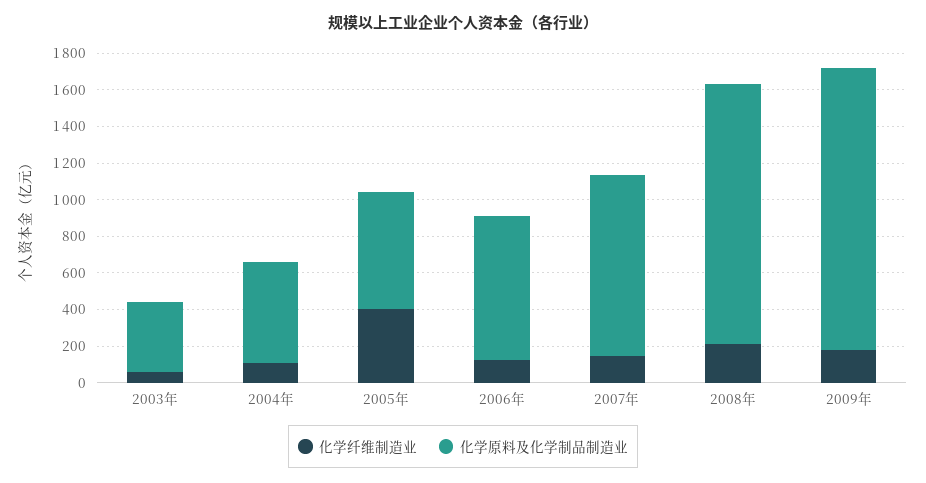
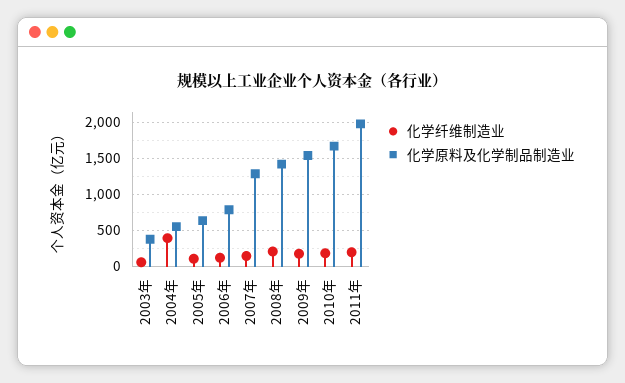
化学纤维制造业, 2004年: 100 -> 400
化学纤维制造业, 2005年: 400 -> 100
化学原料及化学制品制造业, 2007年: 1000 -> 1300
化学纤维制造业, 2010年: none -> 200
化学原料及化学制品制造业, 2010年: none -> 1700
化学纤维制造业, 2011年: none -> 200
化学原料及化学制品制造业, 2011年: none -> 2000

